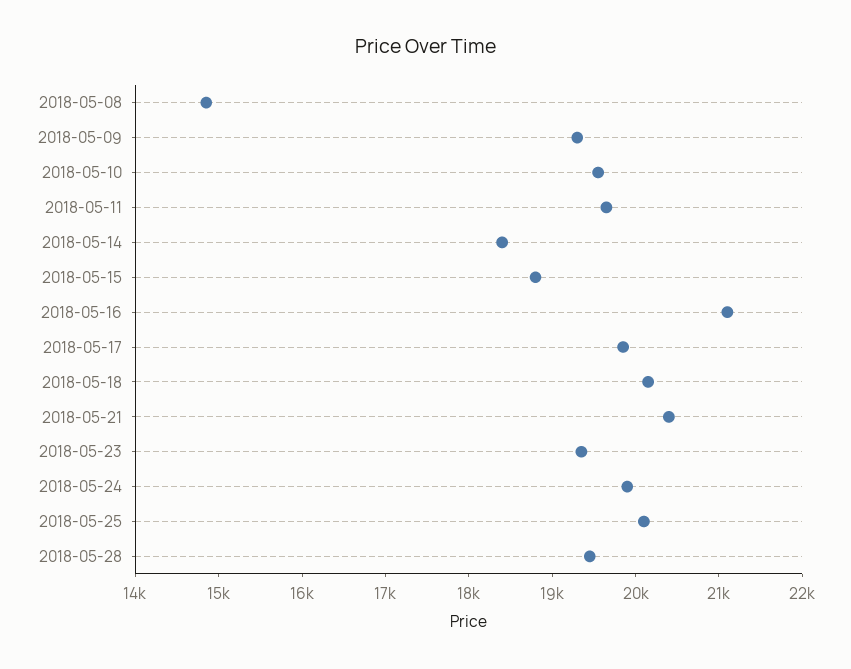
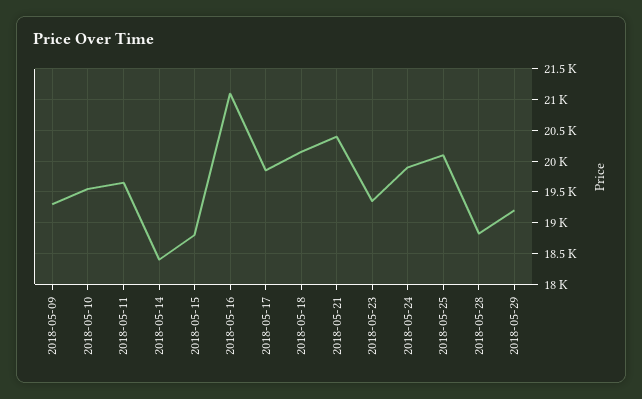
2018-05-08: 14800 -> none
2018-05-28: 19400 -> 18800
2018-05-29: none -> 19200

